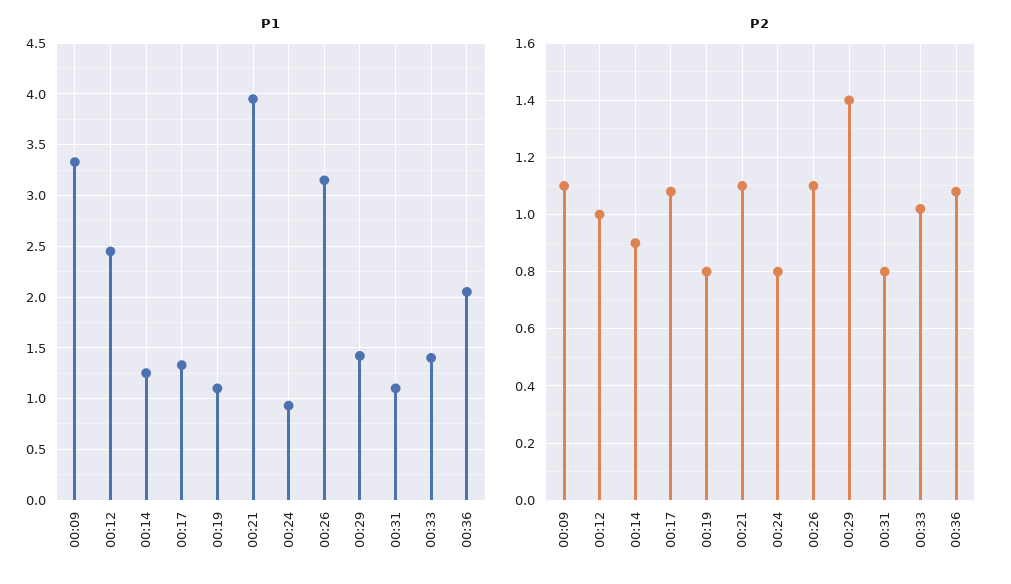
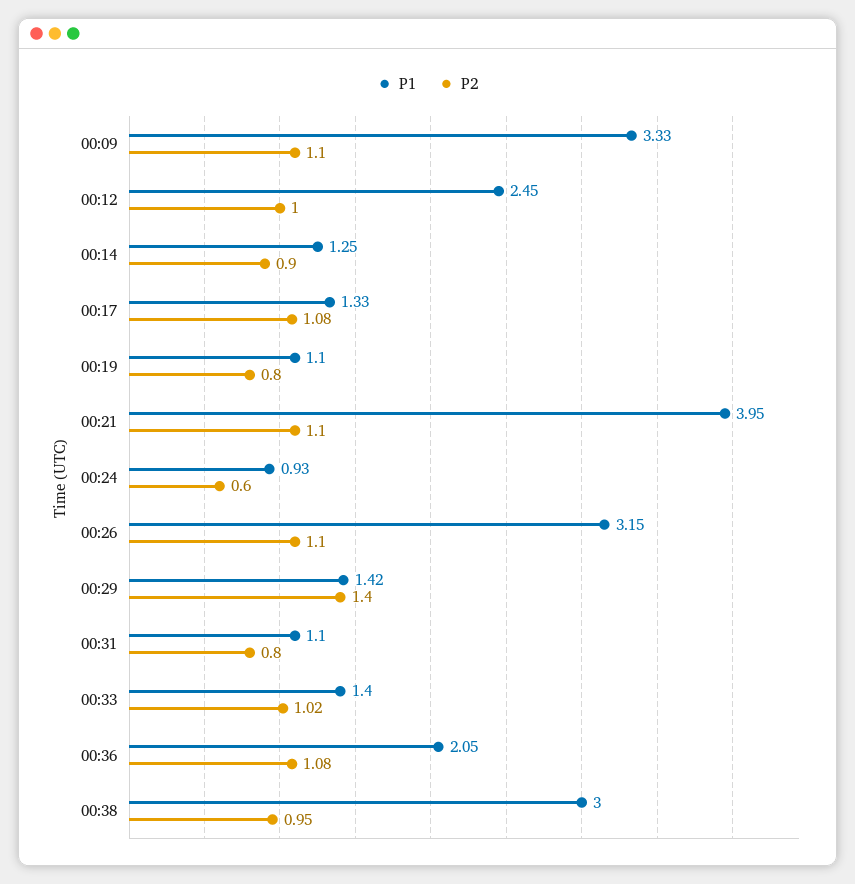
P2, 00:24: 0.8 -> 0.6
P1, 00:38: none -> 3
P2, 00:38: none -> 0.95

